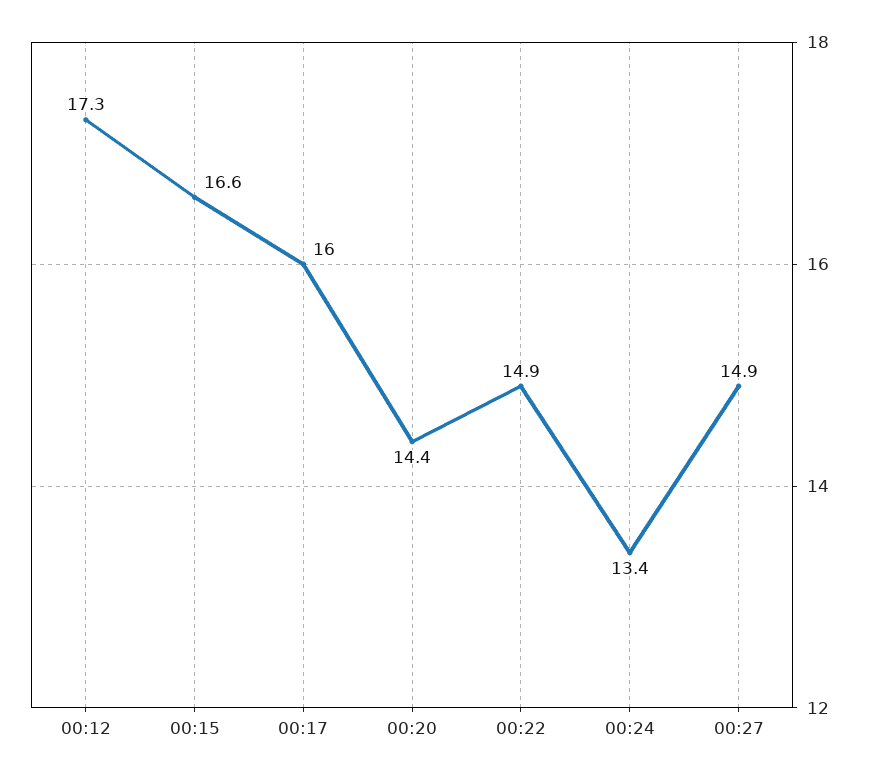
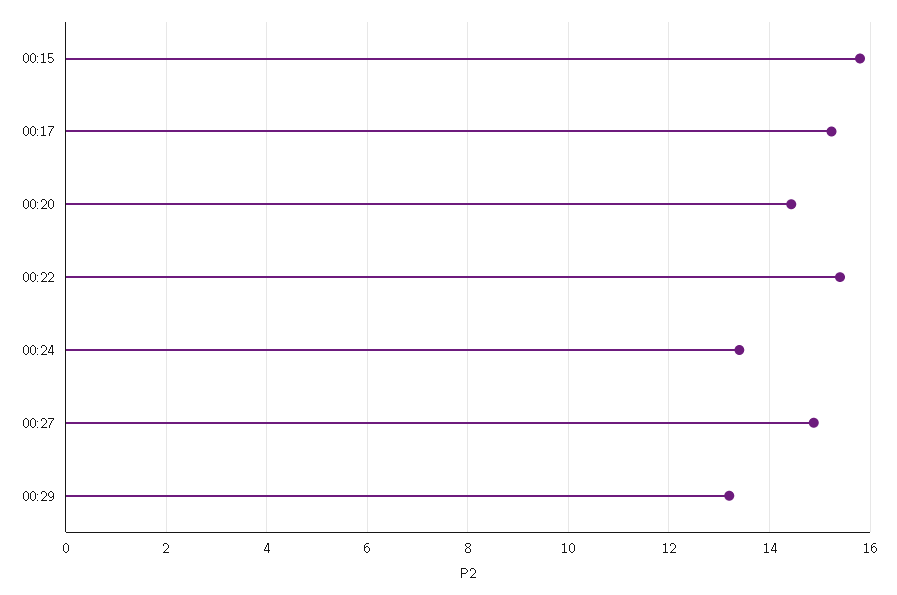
00:12: 17.3 -> none
00:15: 16.6 -> 15.8
00:17: 16 -> 15.2
00:22: 14.9 -> 15.4
00:29: none -> 13.2

